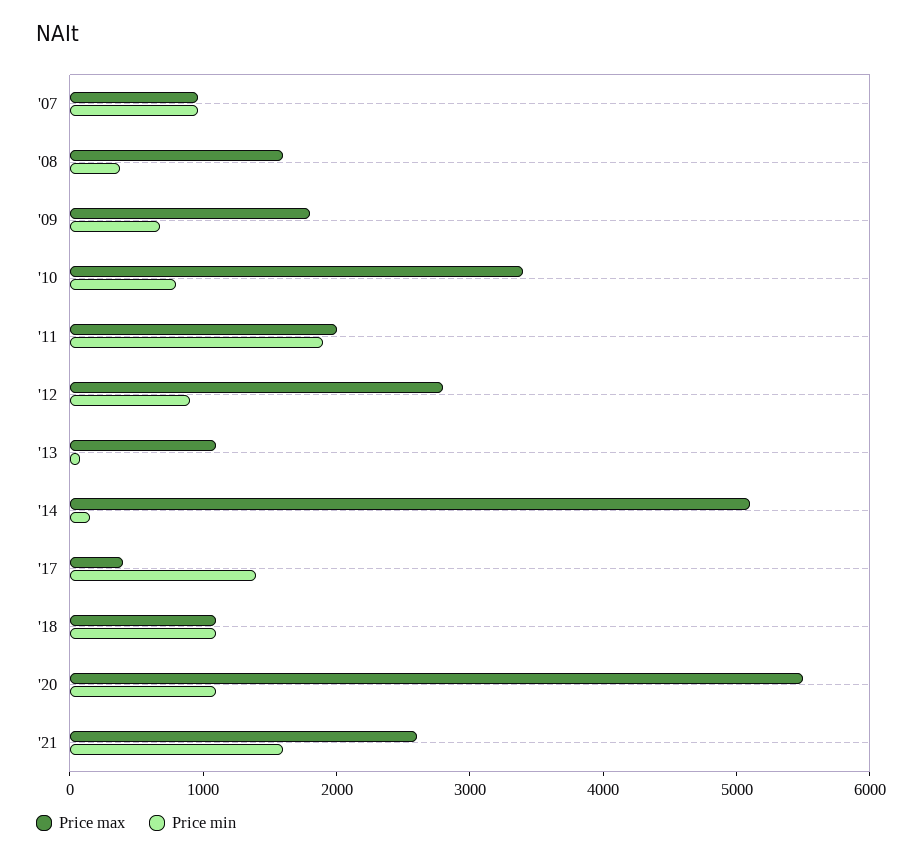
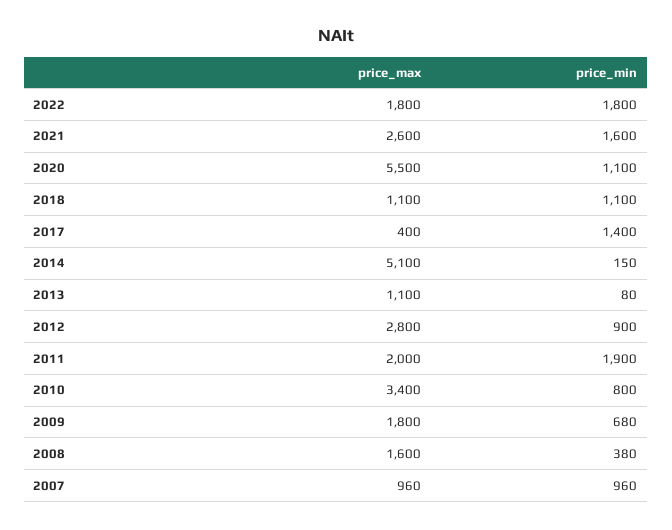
Price max, 2022: none -> 1800
Price min, 2022: none -> 1800

